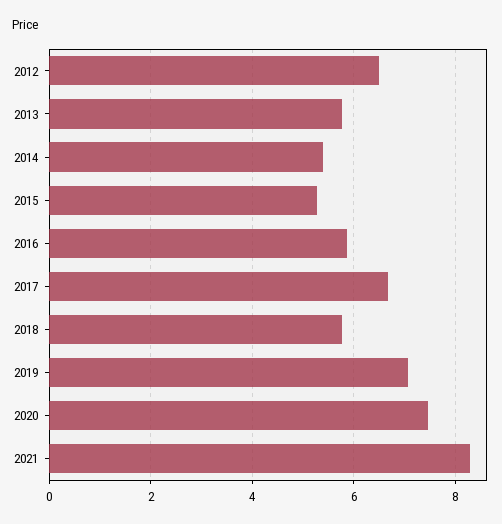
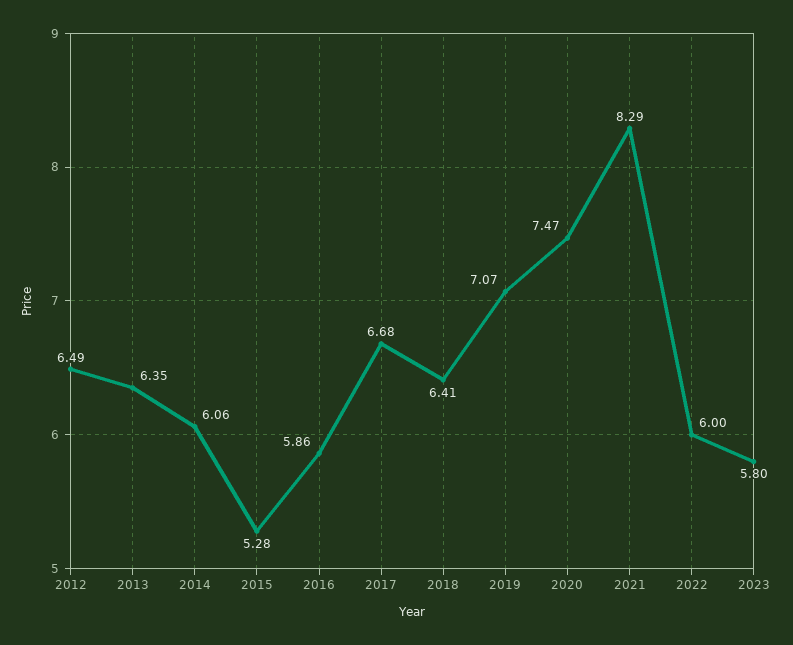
2013: 5.8 -> 6.35
2014: 5.4 -> 6.06
2018: 5.8 -> 6.41
2022: none -> 6
2023: none -> 5.8

